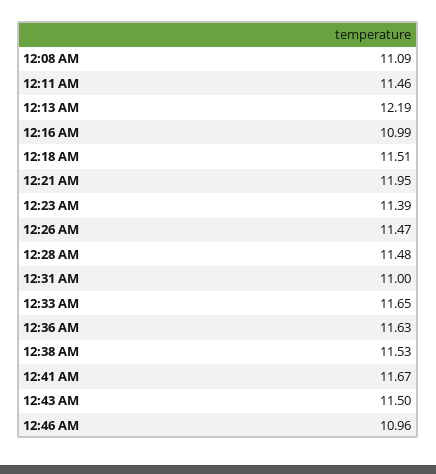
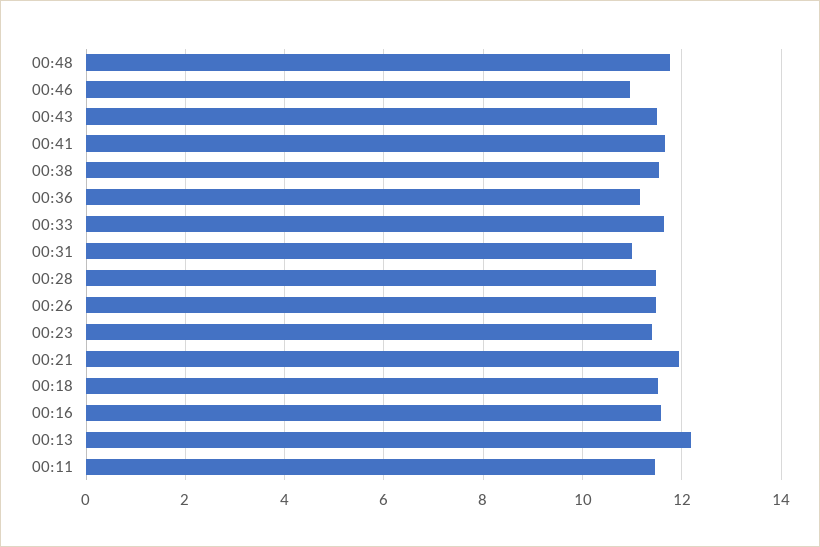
12:08 AM: 11.09 -> none
12:16 AM: 10.99 -> 11.6
12:36 AM: 11.63 -> 11.2
00:48: none -> 11.8

